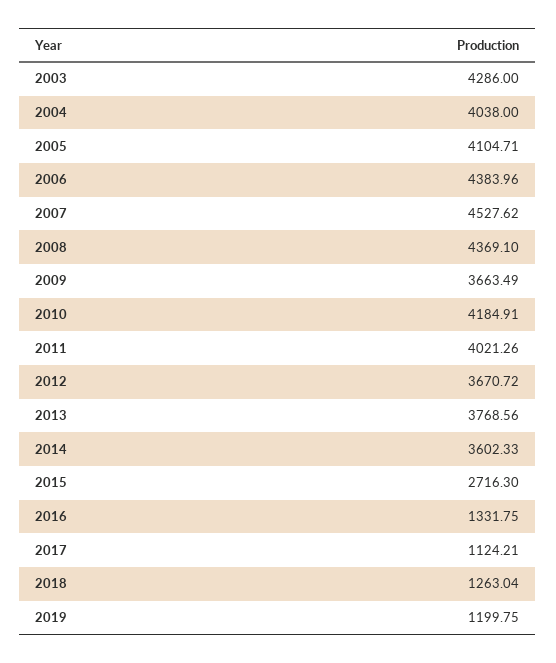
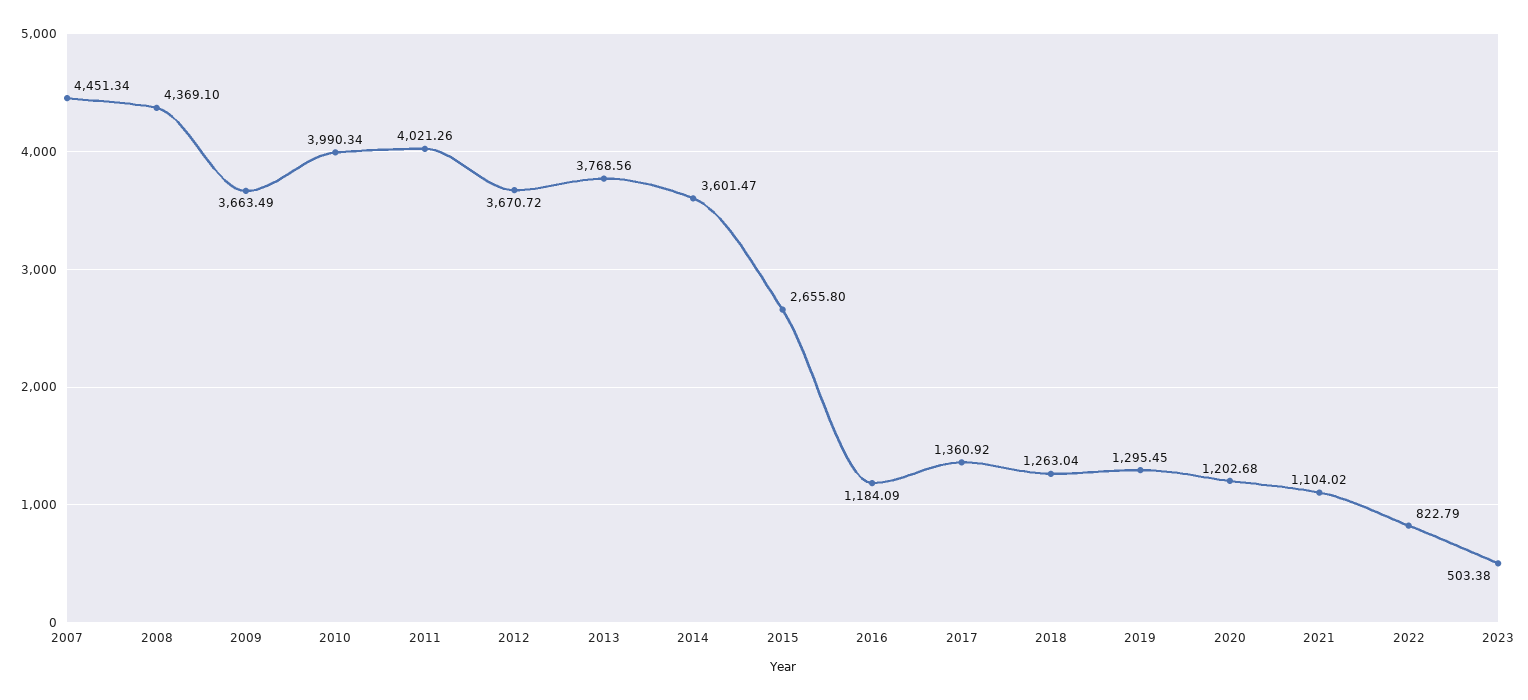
2003: 4286 -> none
2004: 4038 -> none
2005: 4104.71 -> none
2006: 4383.96 -> none
2007: 4527.62 -> 4451.34
2010: 4184.91 -> 3990.34
2014: 3602.33 -> 3601.47
2015: 2716.3 -> 2655.8
2016: 1331.75 -> 1184.09
2017: 1124.21 -> 1360.92
2019: 1199.75 -> 1295.45
2020: none -> 1202.68
2021: none -> 1104.02
2022: none -> 822.79
2023: none -> 503.38

